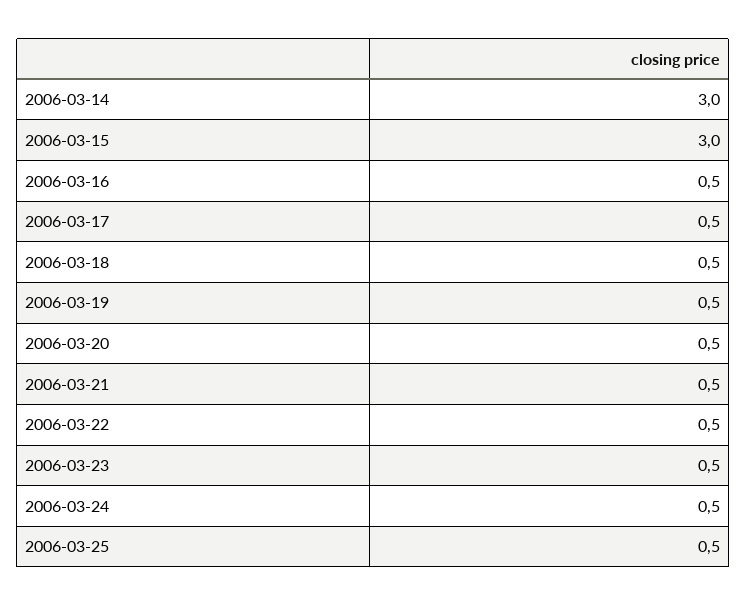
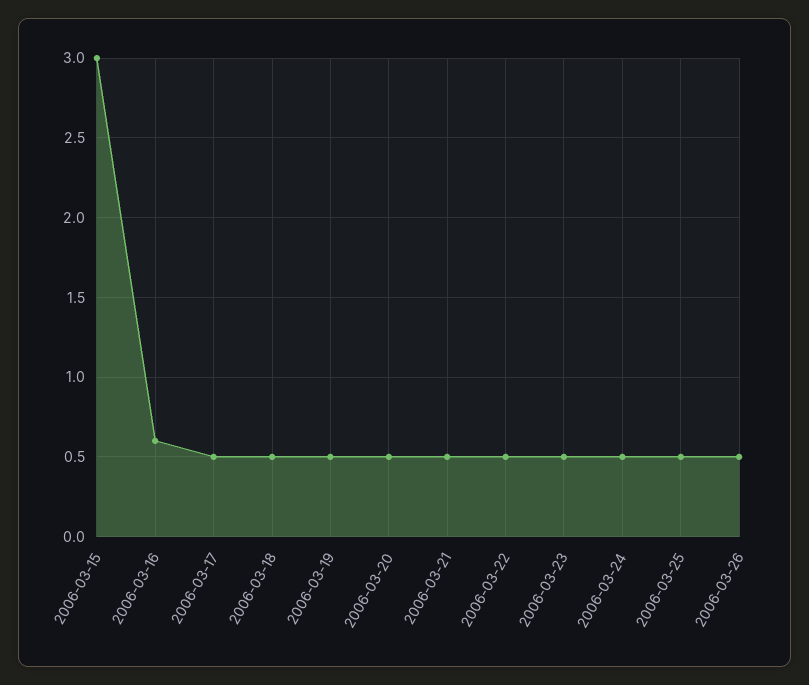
2006-03-14: 3 -> none
2006-03-16: 0.5 -> 0.6
2006-03-26: none -> 0.5

